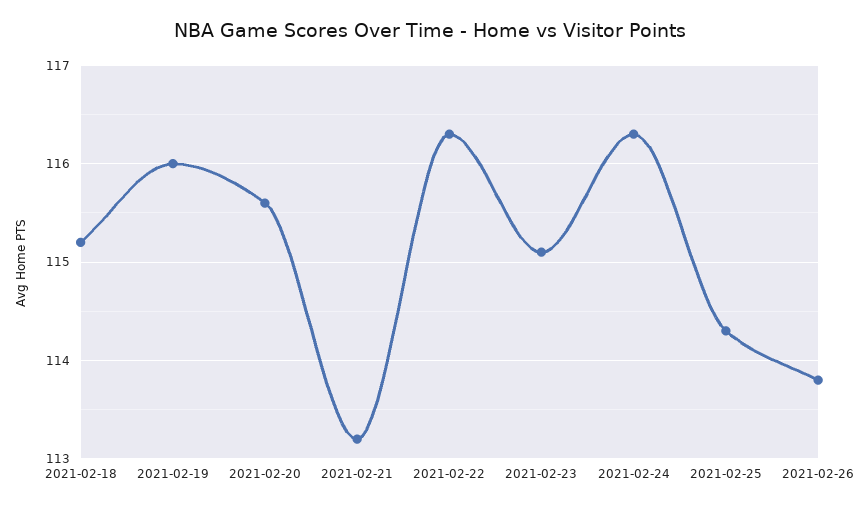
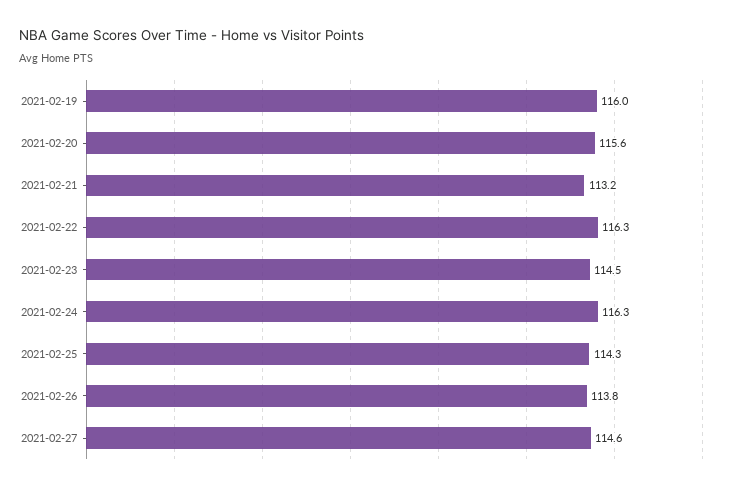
2021-02-18: 115.2 -> none
2021-02-23: 115.1 -> 114.5
2021-02-27: none -> 114.6

